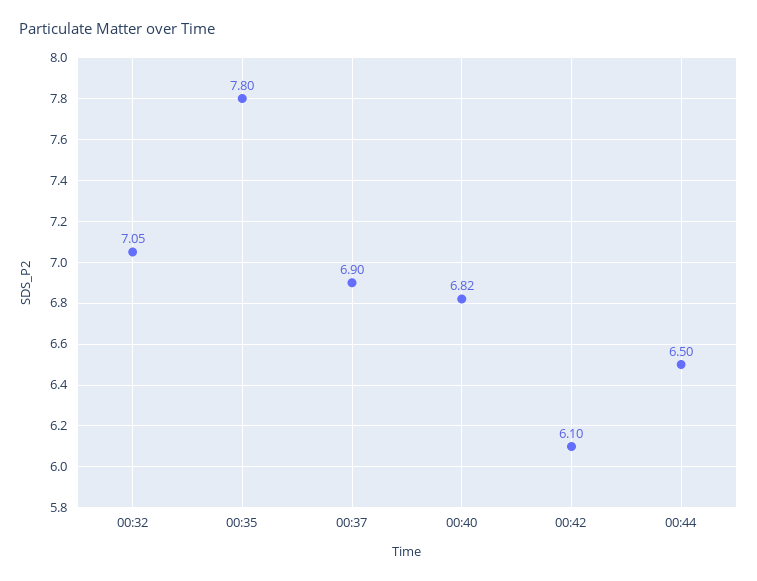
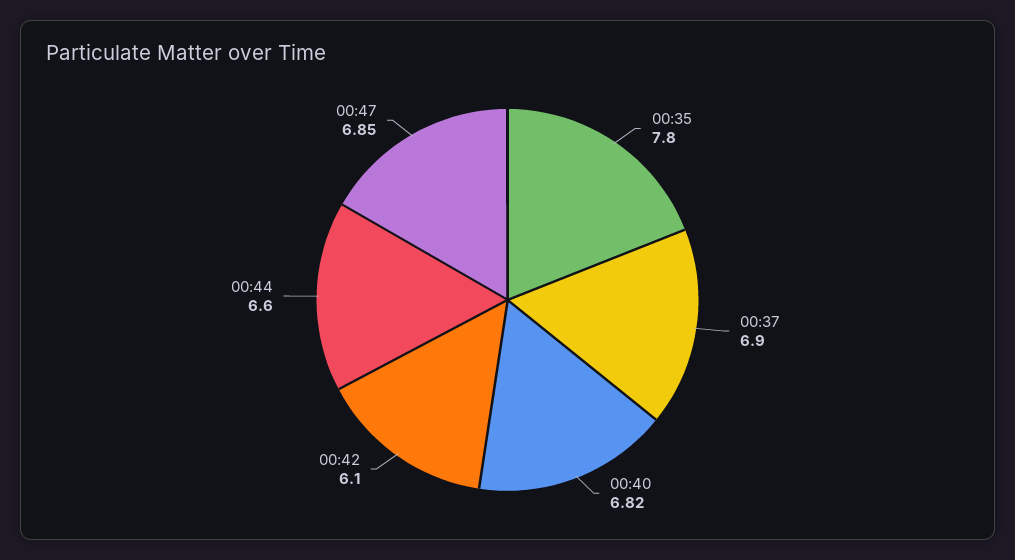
00:32: 7.05 -> none
00:44: 6.5 -> 6.6
00:47: none -> 6.85

